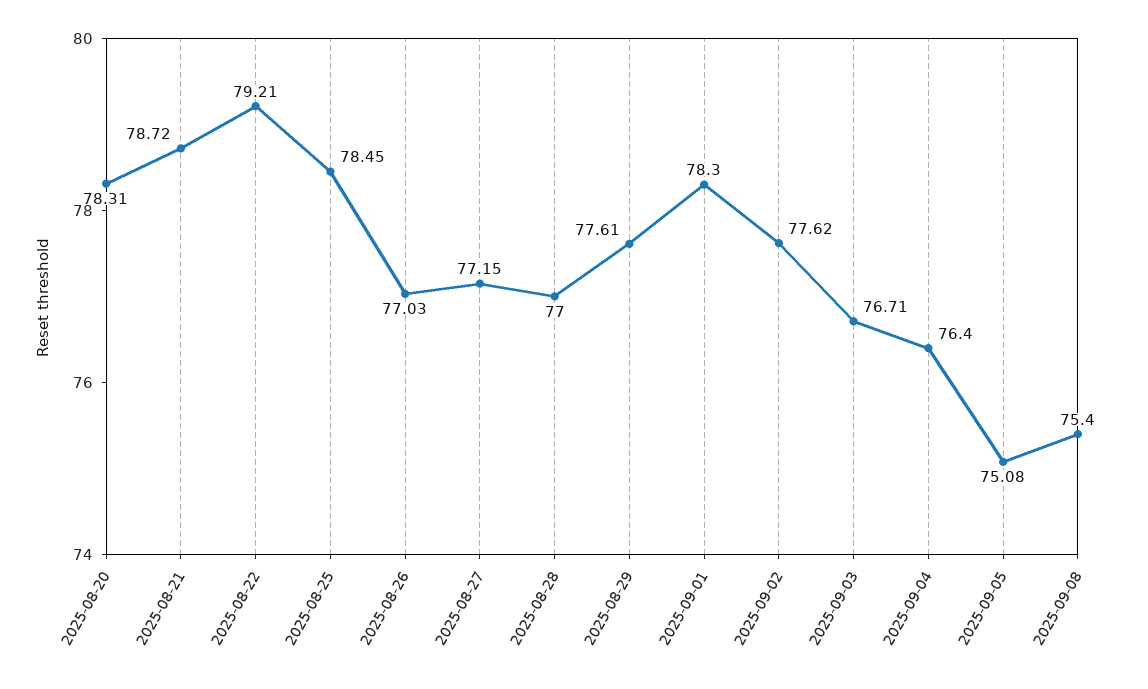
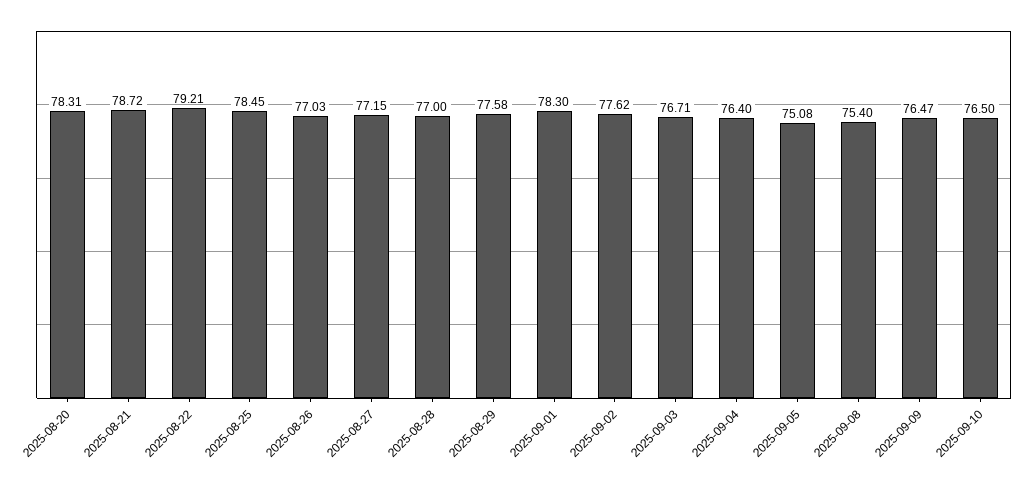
2025-08-29: 77.61 -> 77.58
2025-09-09: none -> 76.47
2025-09-10: none -> 76.5

